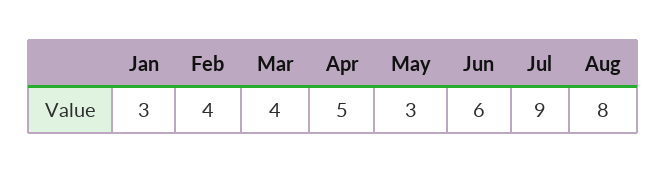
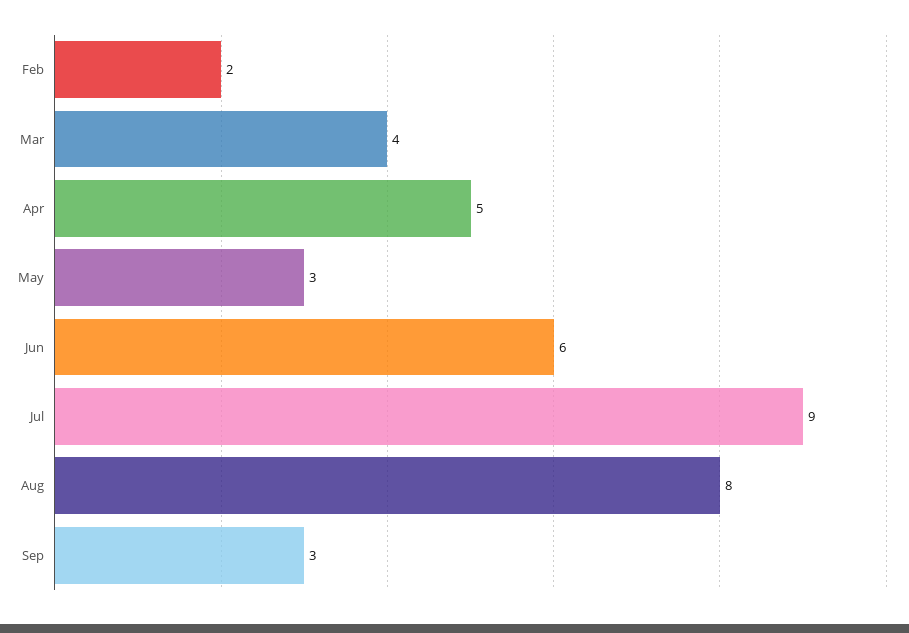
Jan: 3 -> none
Feb: 4 -> 2
Sep: none -> 3

